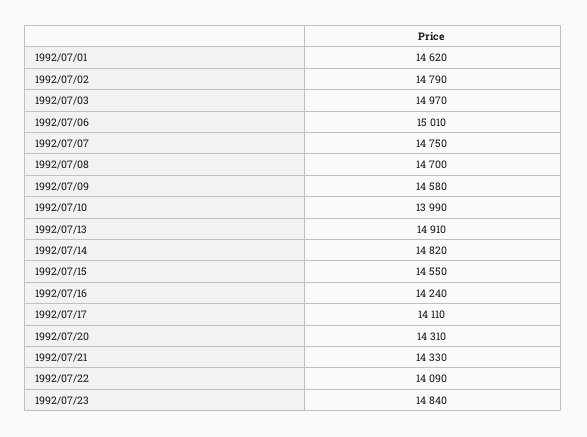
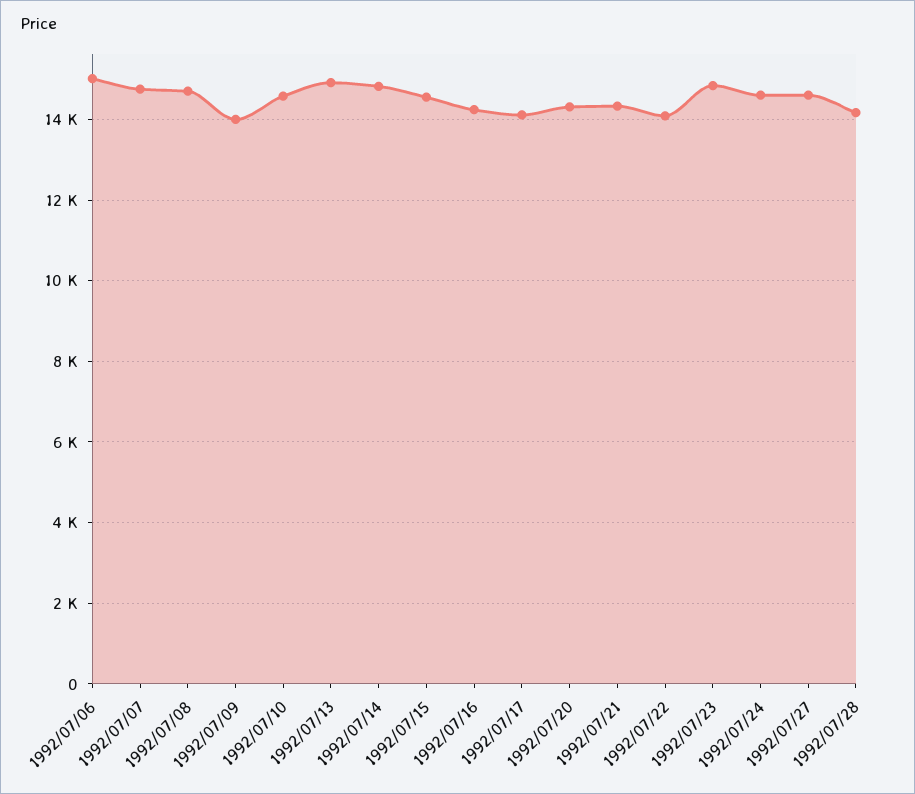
1992/07/01: 14620 -> none
1992/07/02: 14790 -> none
1992/07/03: 14970 -> none
1992/07/09: 14580 -> 14000
1992/07/10: 13990 -> 14600
1992/07/24: none -> 14600
1992/07/27: none -> 14600
1992/07/28: none -> 14200

